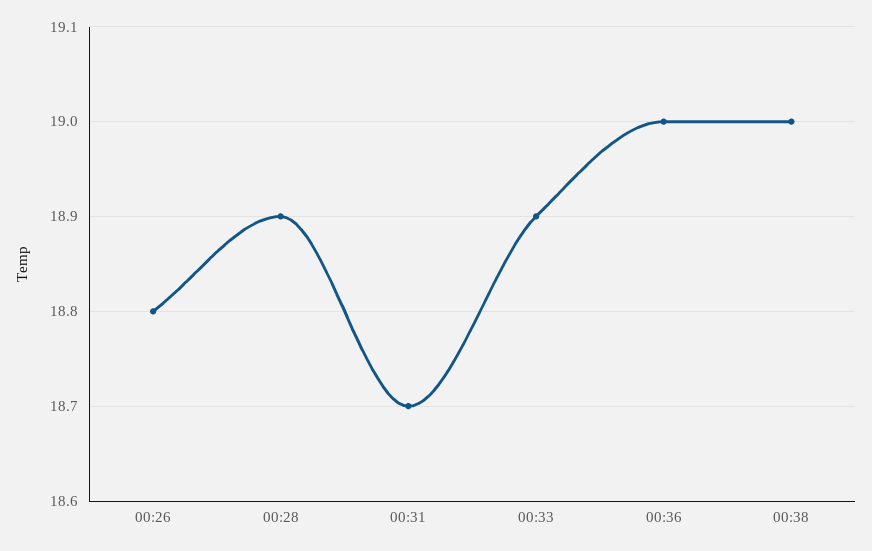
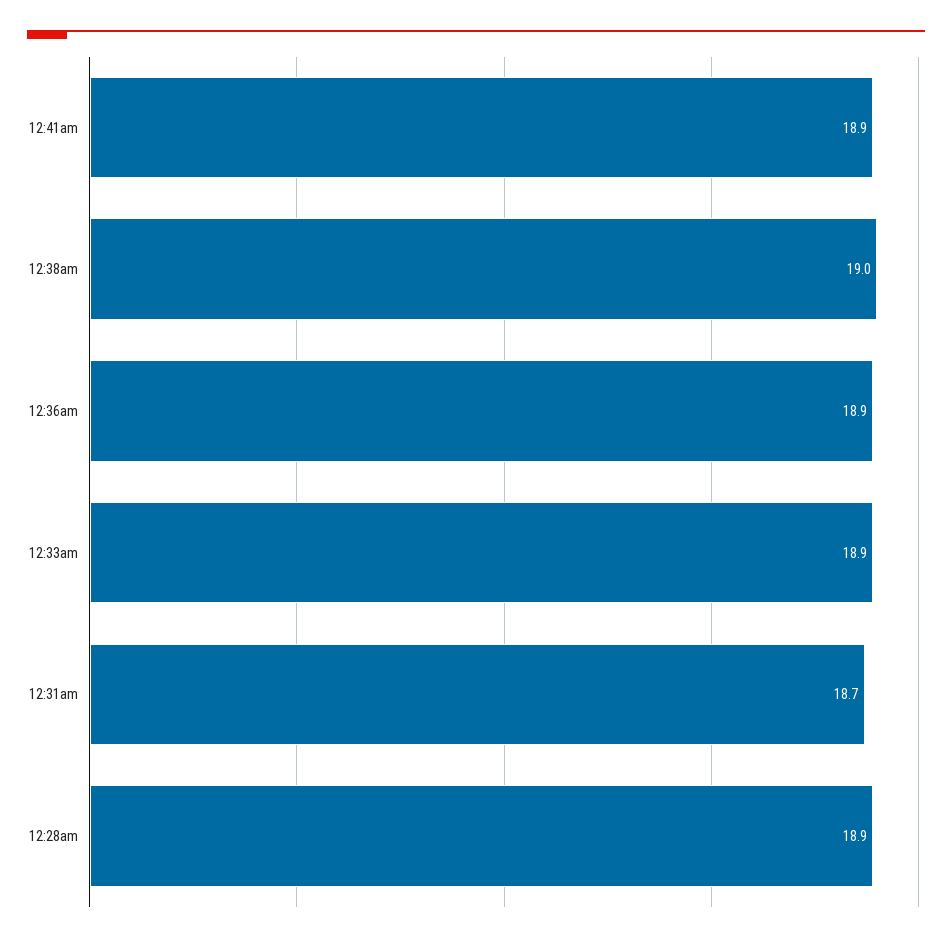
00:26: 18.8 -> none
00:36: 19 -> 18.9
12:41am: none -> 18.9

